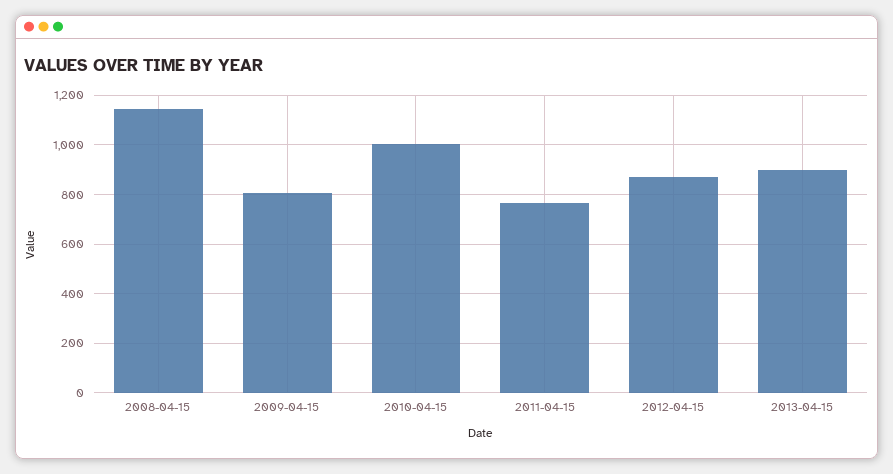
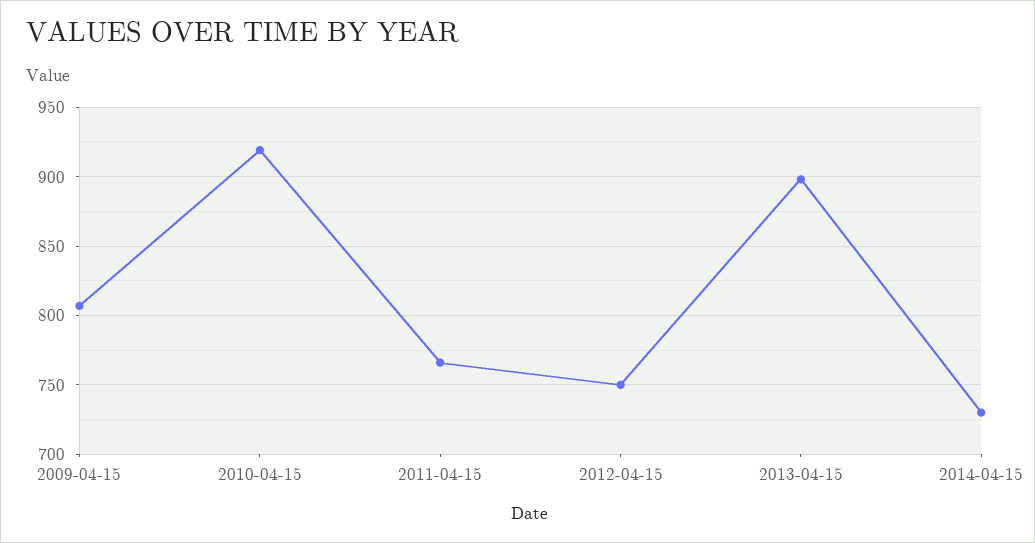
2008-04-15: 1150 -> none
2010-04-15: 1000 -> 920
2012-04-15: 875 -> 750
2014-04-15: none -> 730

